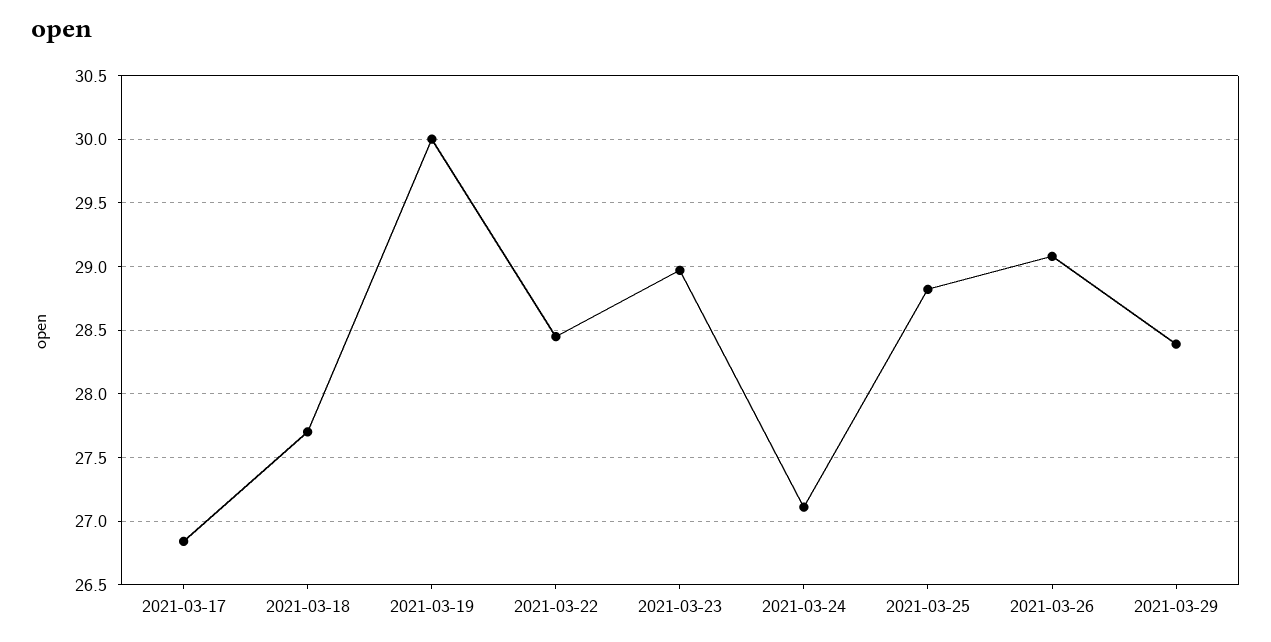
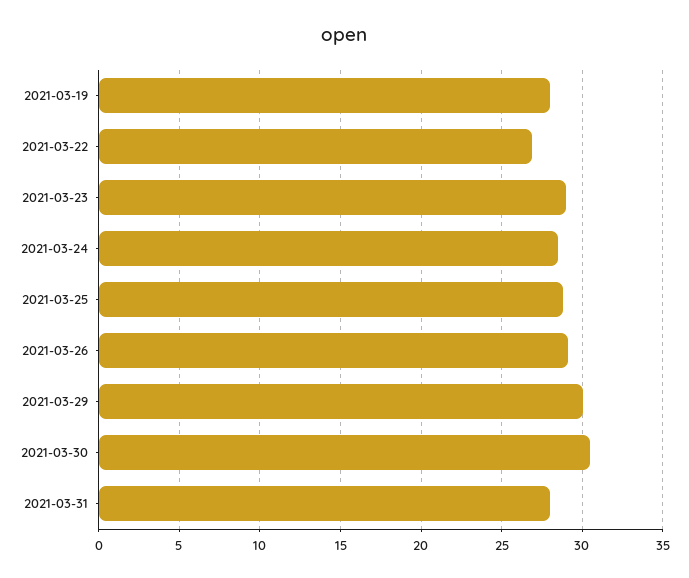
2021-03-17: 26.85 -> none
2021-03-18: 27.7 -> none
2021-03-19: 30 -> 28
2021-03-22: 28.45 -> 27
2021-03-24: 27.1 -> 28.5
2021-03-29: 28.4 -> 30
2021-03-30: none -> 30.5
2021-03-31: none -> 28

